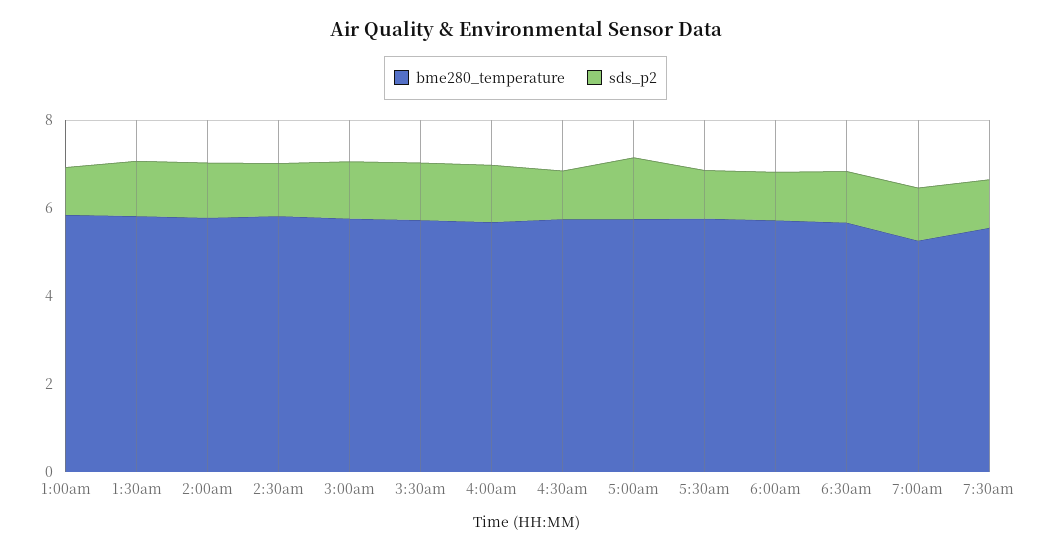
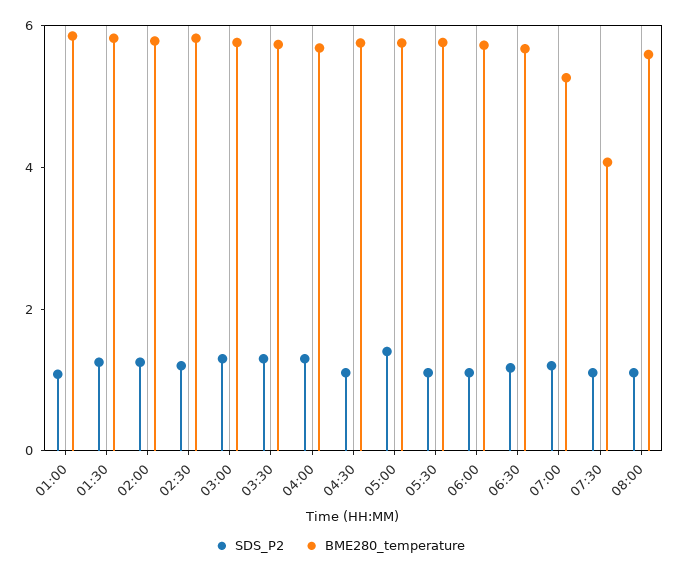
bme280_temperature, 7:30am: 5.5 -> 4
sds_p2, 08:00: none -> 1
bme280_temperature, 08:00: none -> 5.5

